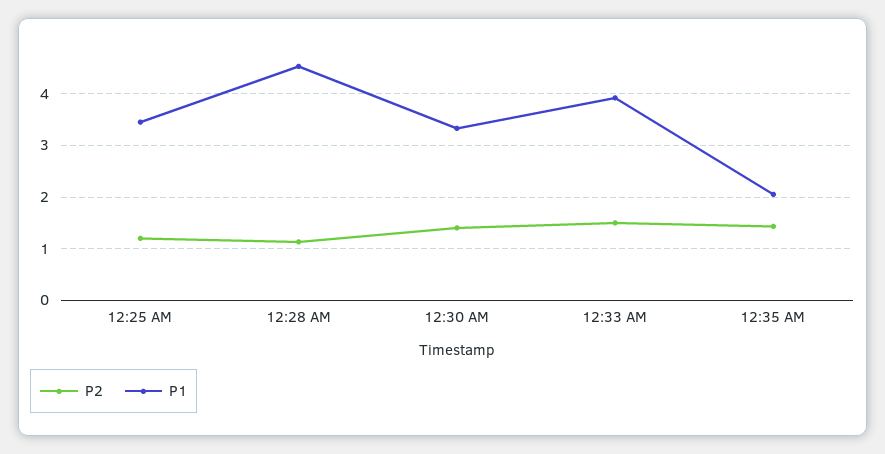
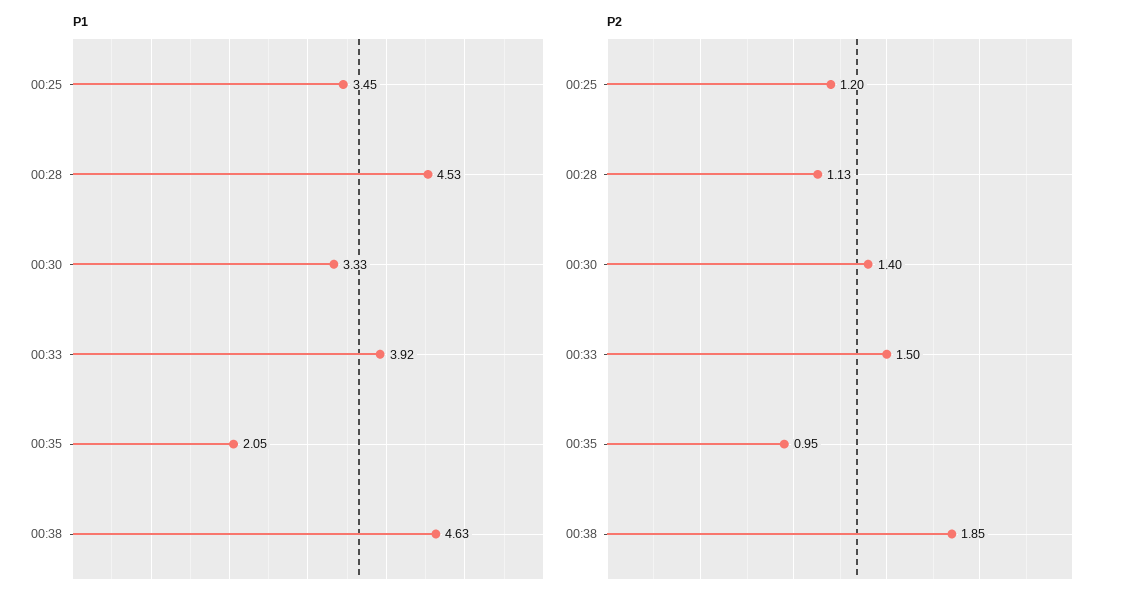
P2, 12:35 AM: 1.4 -> 0.95
P1, 00:38: none -> 4.63
P2, 00:38: none -> 1.85

